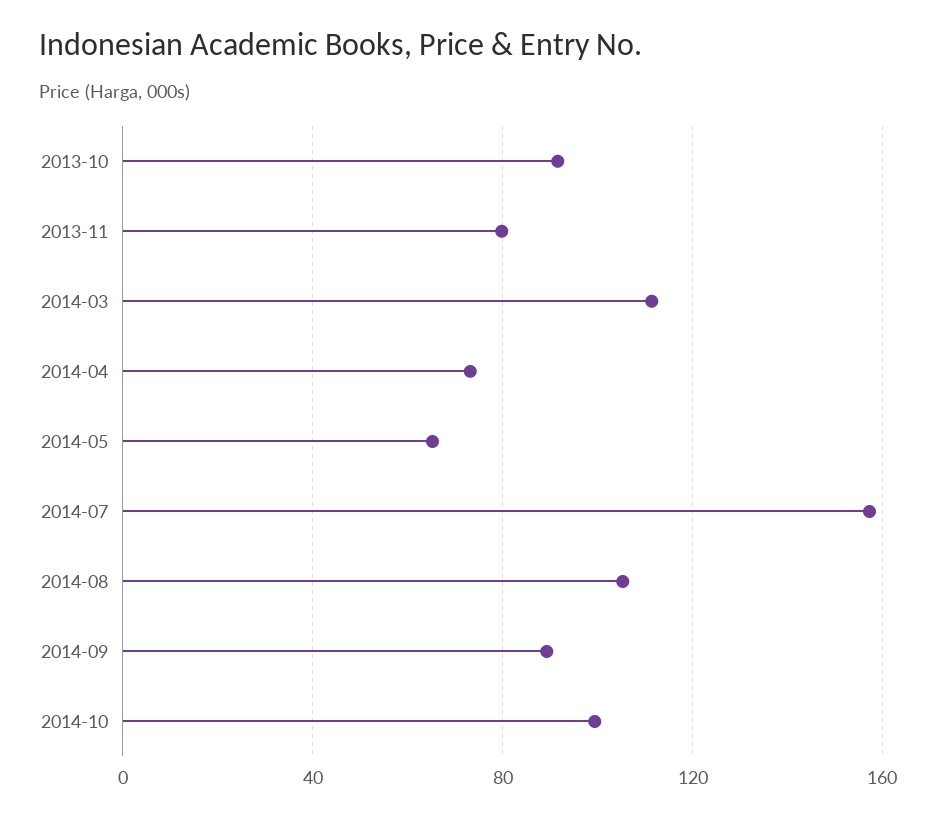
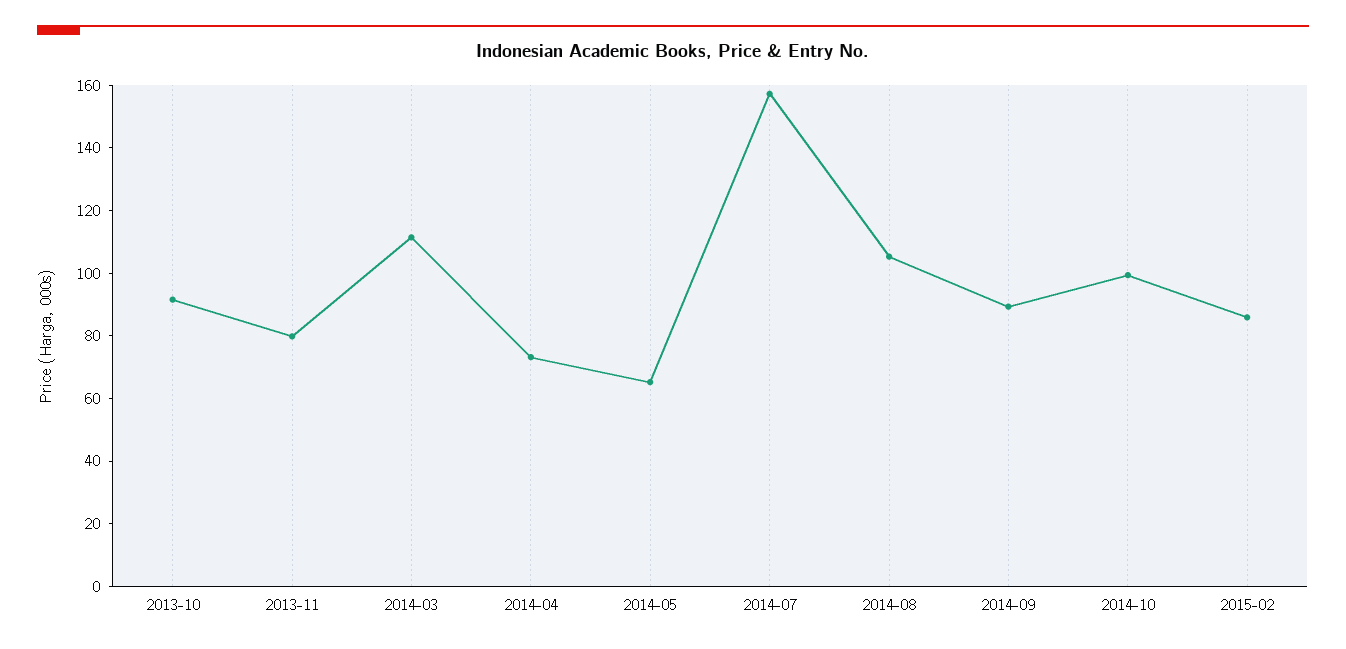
2015-02: none -> 85

